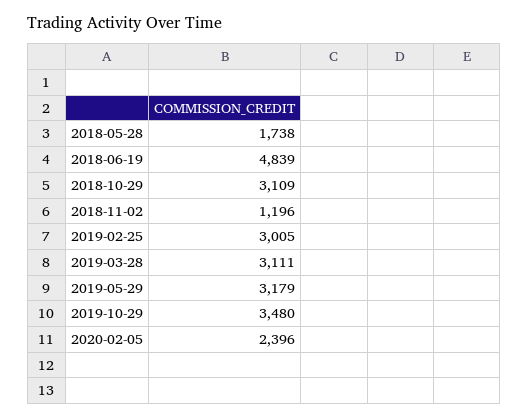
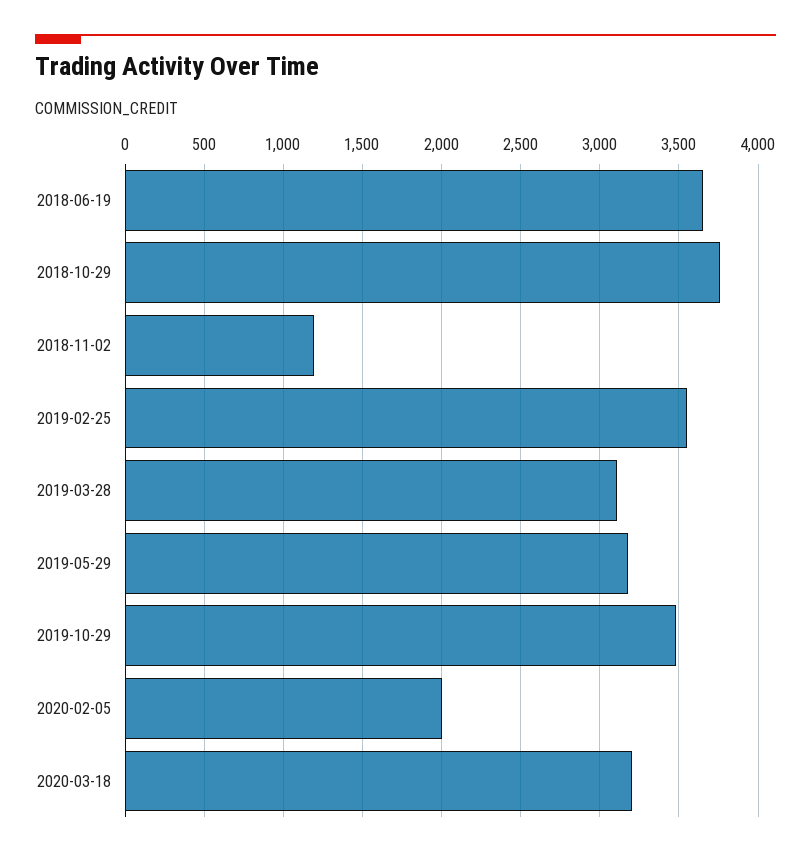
2018-05-28: 1738 -> none
2018-06-19: 4839 -> 3650
2018-10-29: 3109 -> 3750
2019-02-25: 3005 -> 3550
2020-02-05: 2396 -> 2000
2020-03-18: none -> 3200

